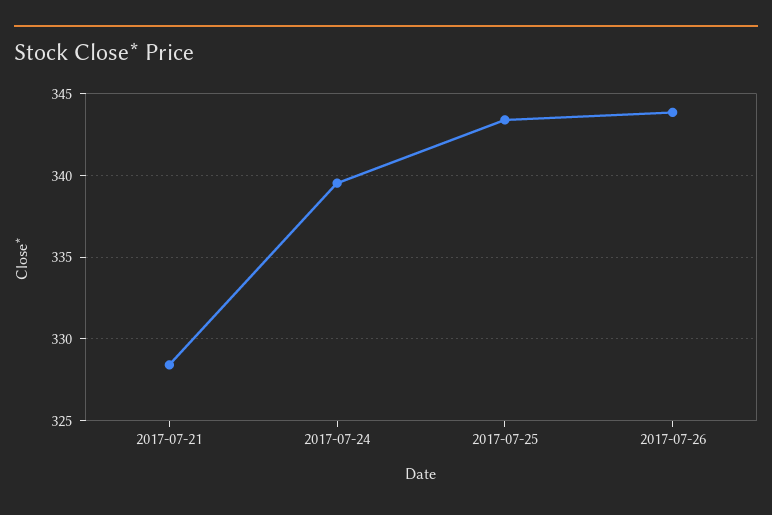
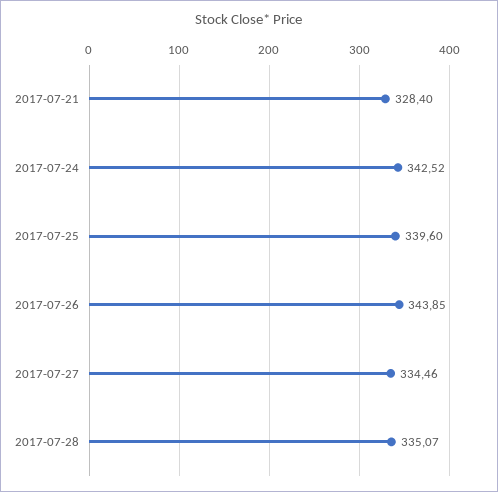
2017-07-24: 339.5 -> 342.52
2017-07-25: 343.5 -> 339.6
2017-07-27: none -> 334.46
2017-07-28: none -> 335.07

